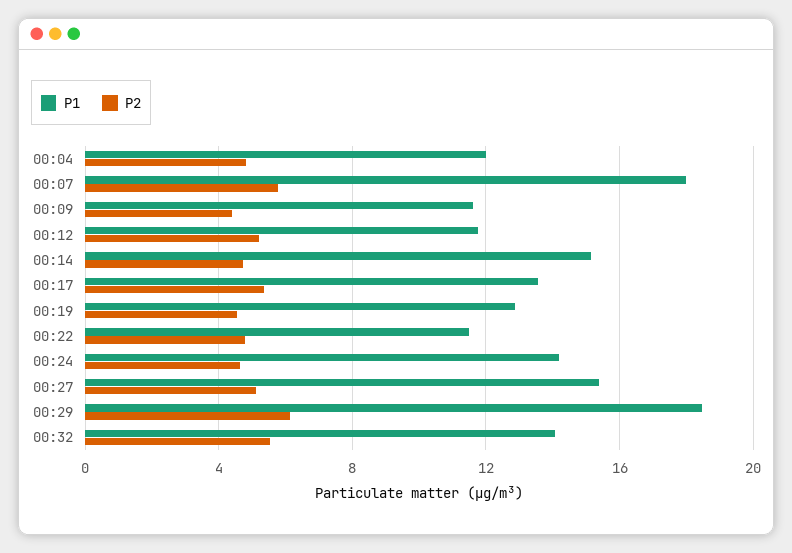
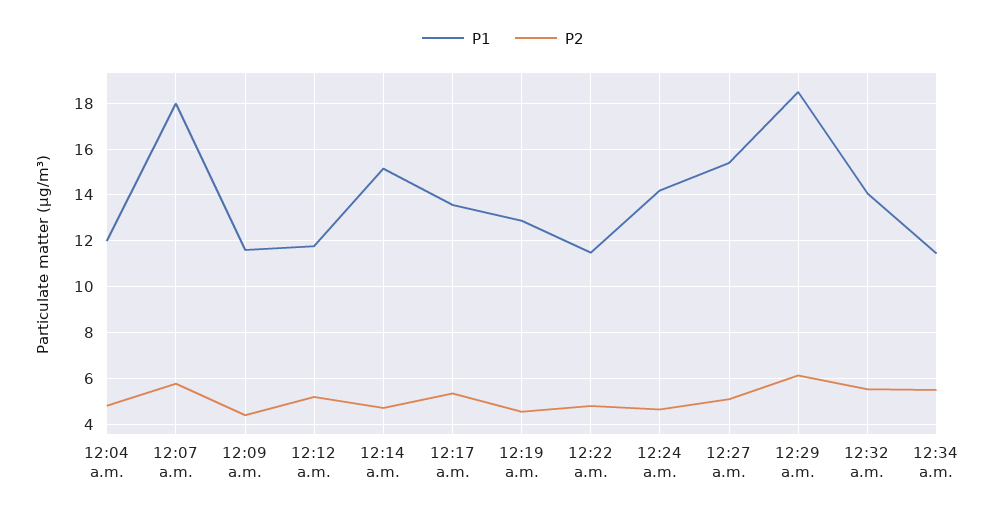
P1, 12:34 a.m.: none -> 11.5
P2, 12:34 a.m.: none -> 5.5

